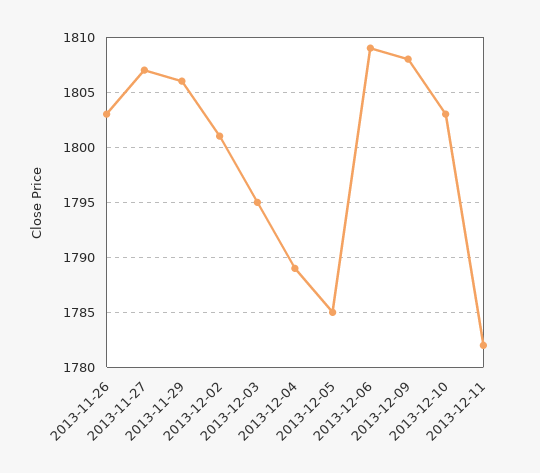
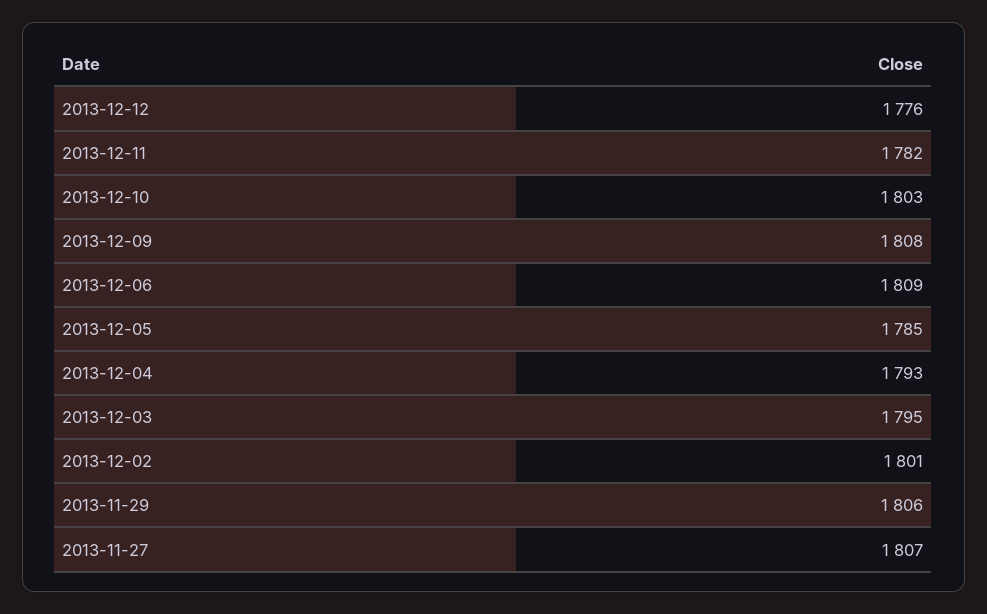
2013-11-26: 1803 -> none
2013-12-04: 1789 -> 1793
2013-12-12: none -> 1776

